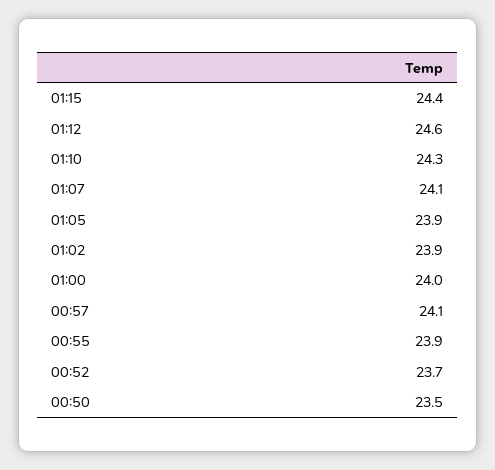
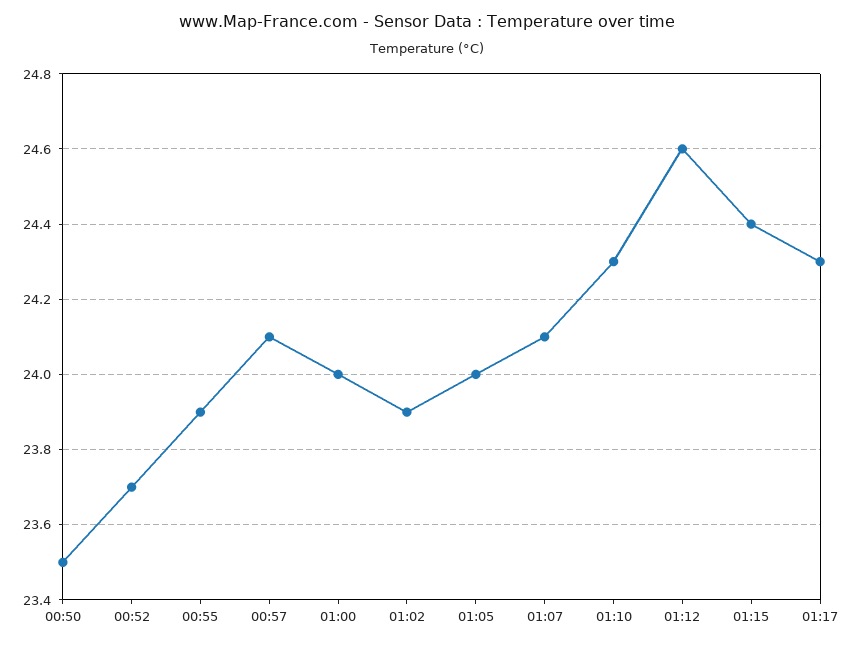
01:05: 23.9 -> 24
01:17: none -> 24.3

